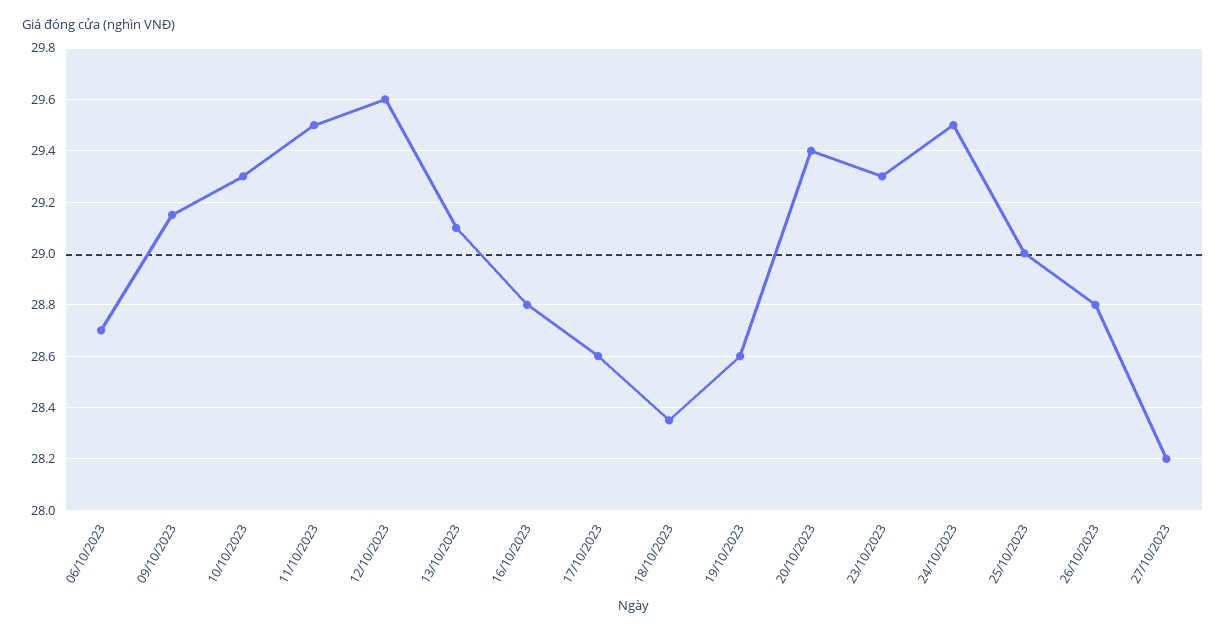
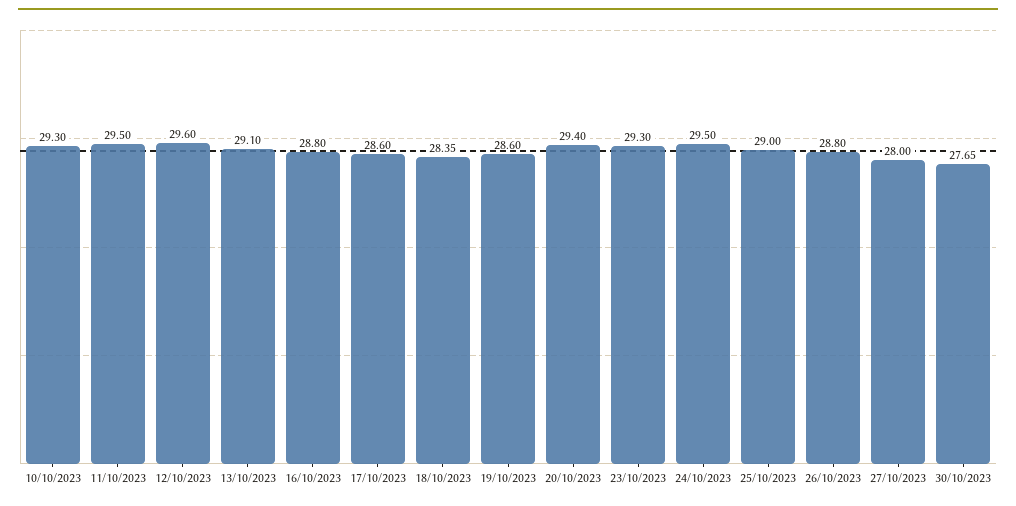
06/10/2023: 28.7 -> none
09/10/2023: 29.15 -> none
27/10/2023: 28.2 -> 28
30/10/2023: none -> 27.65

